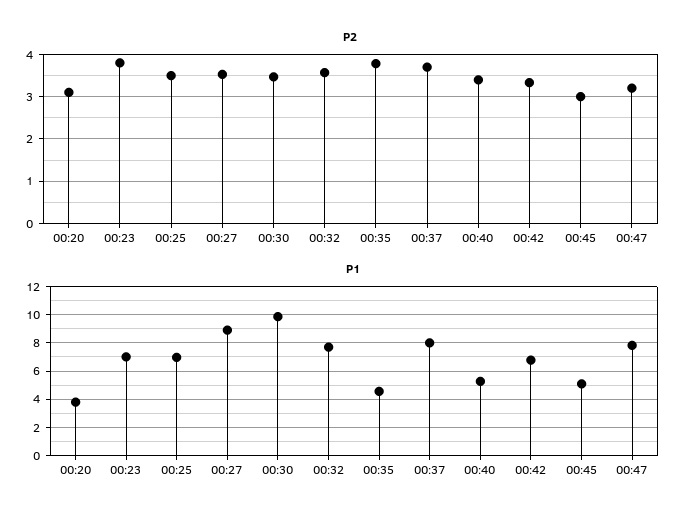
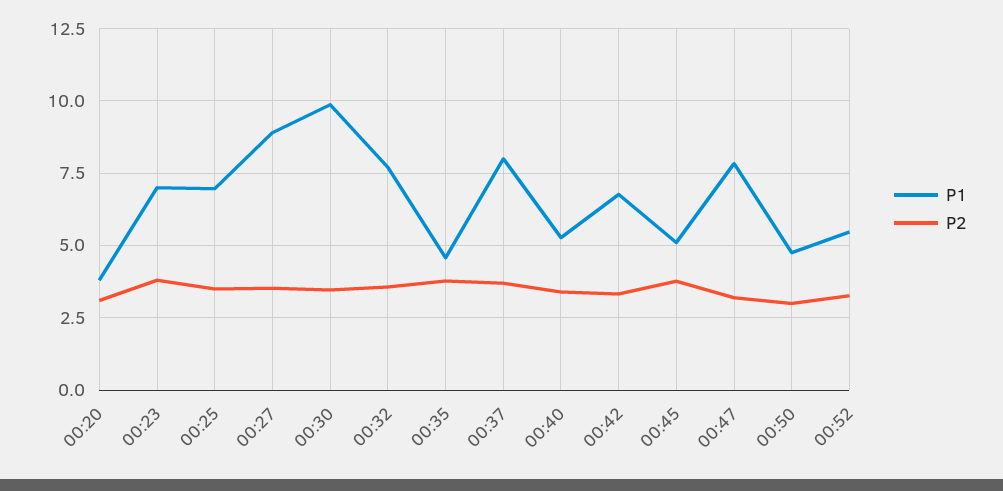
P2, 00:45: 3 -> 3.75
P1, 00:50: none -> 4.75
P2, 00:50: none -> 3
P1, 00:52: none -> 5.5
P2, 00:52: none -> 3.25

